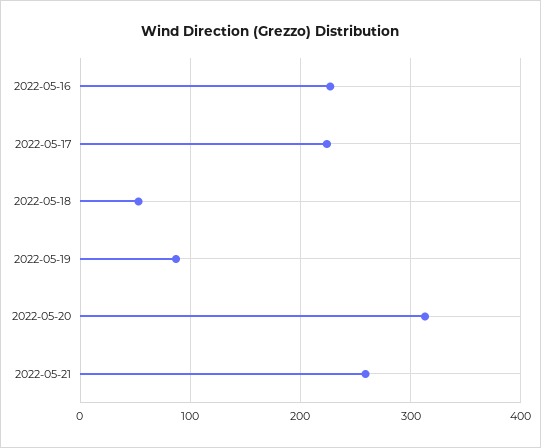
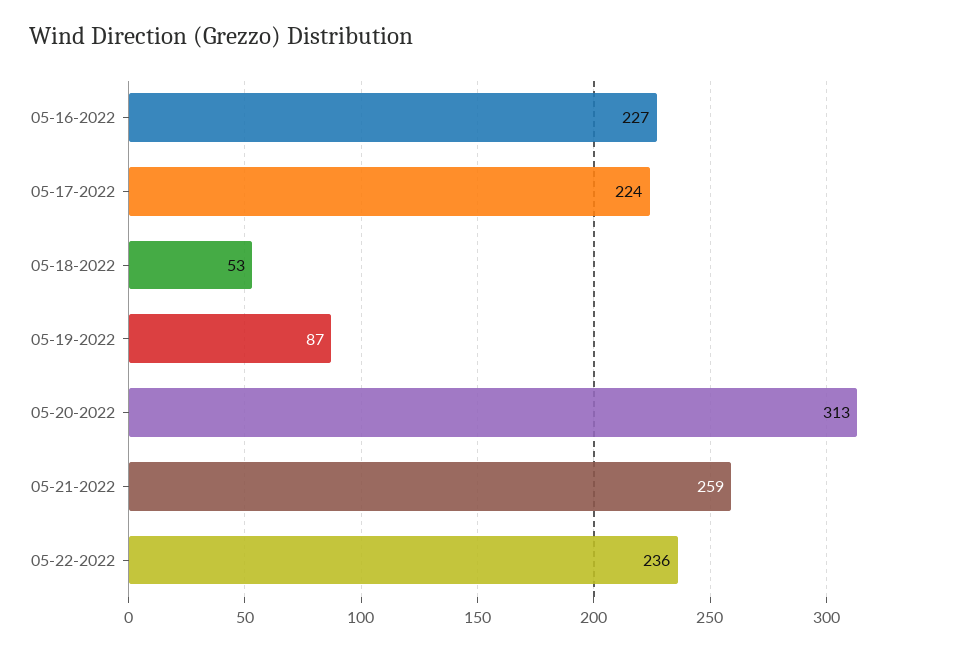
05-22-2022: none -> 236

